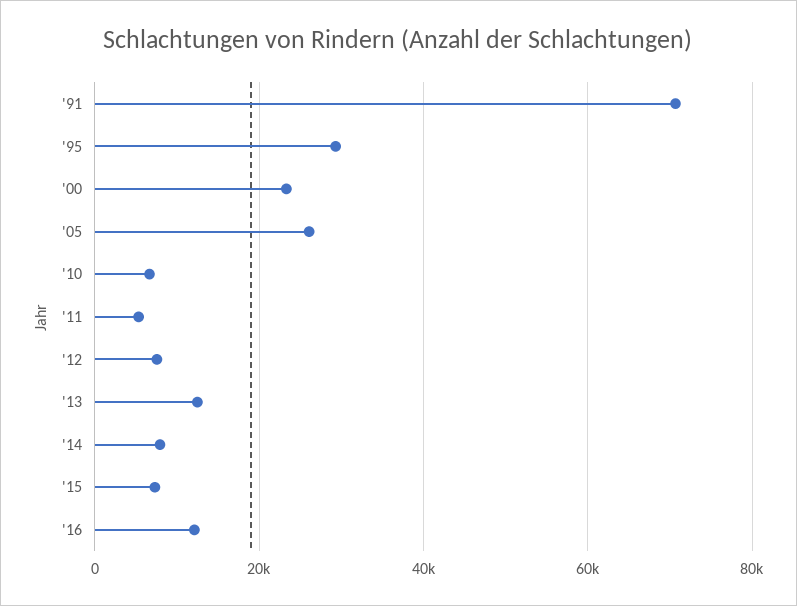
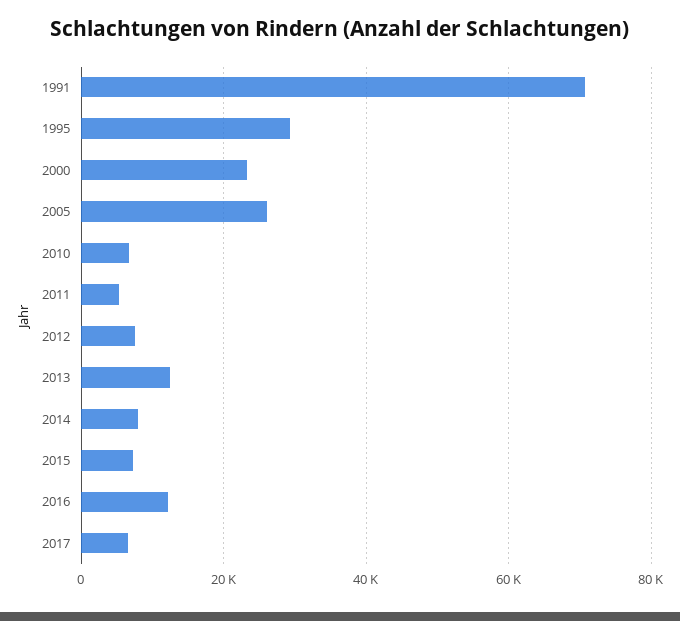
2017: none -> 6000

